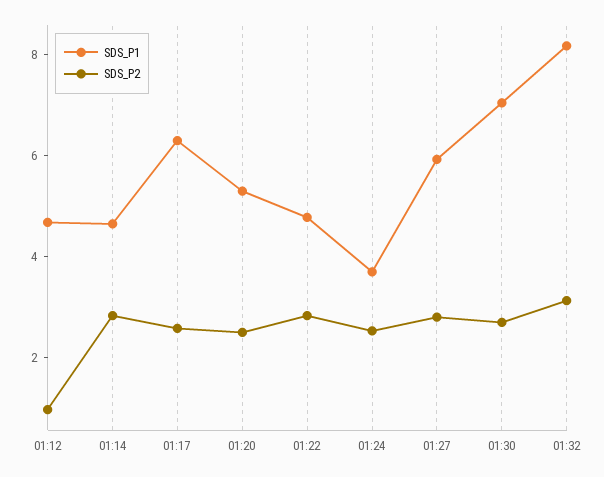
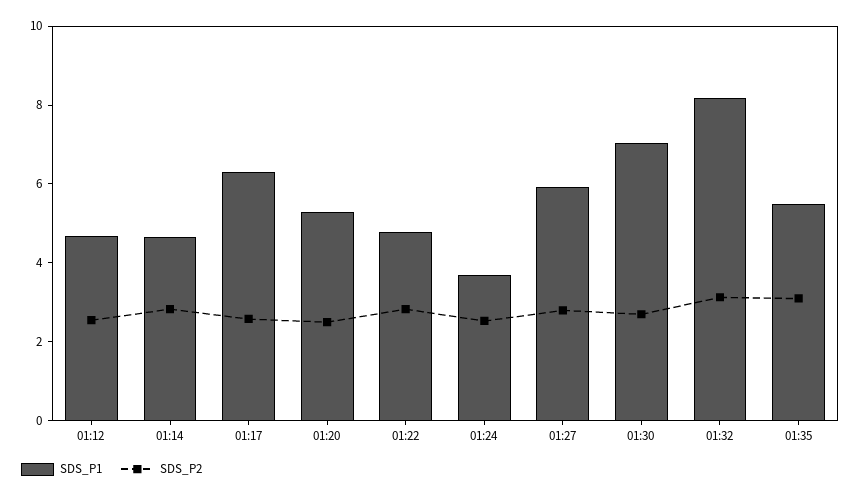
SDS_P2, 01:12: 1 -> 2.5
SDS_P1, 01:35: none -> 5.5
SDS_P2, 01:35: none -> 3

